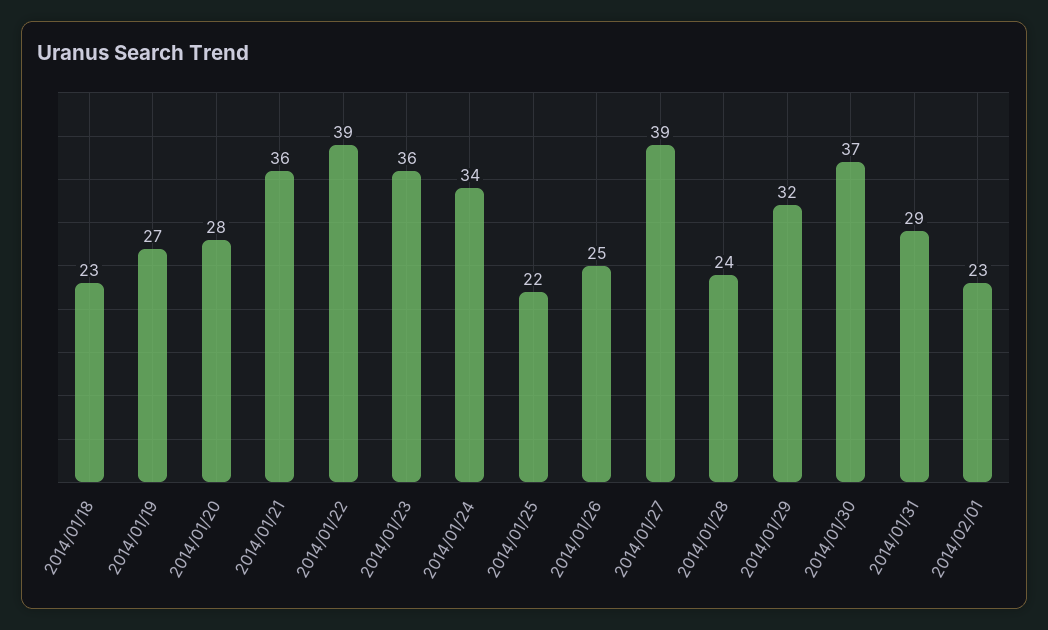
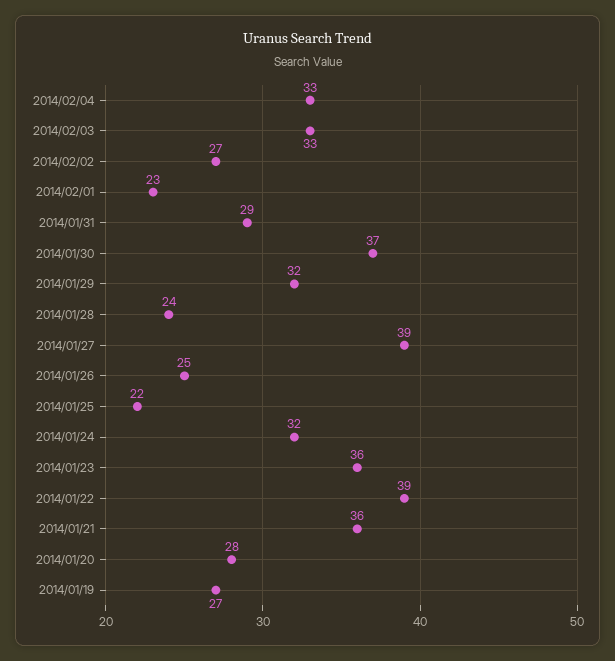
2014/01/18: 23 -> none
2014/01/24: 34 -> 32
2014/02/04: none -> 33
2014/02/03: none -> 33
2014/02/02: none -> 27

